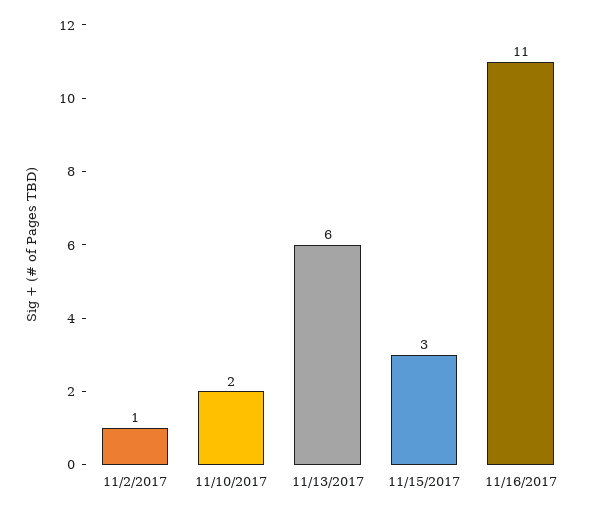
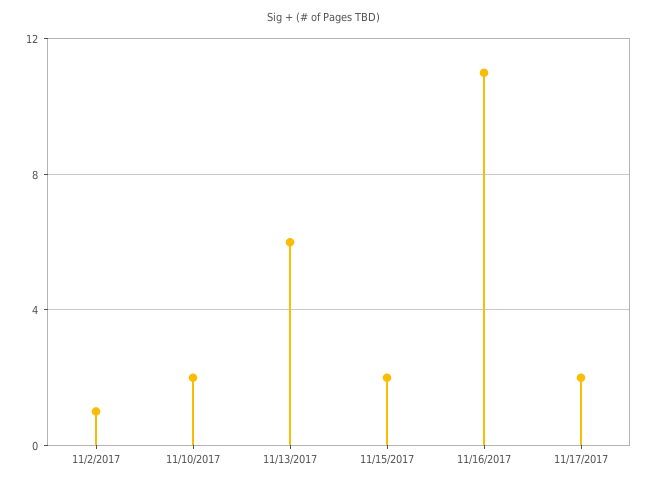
11/15/2017: 3 -> 2
11/17/2017: none -> 2

